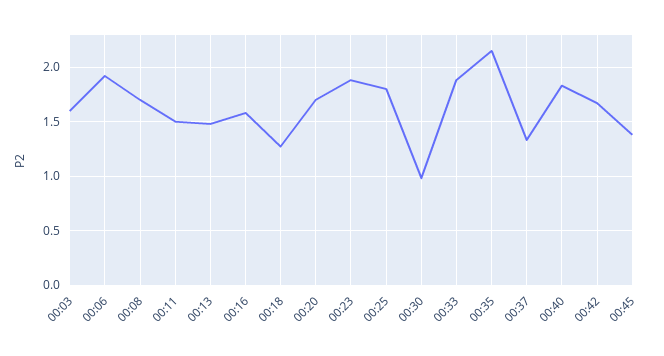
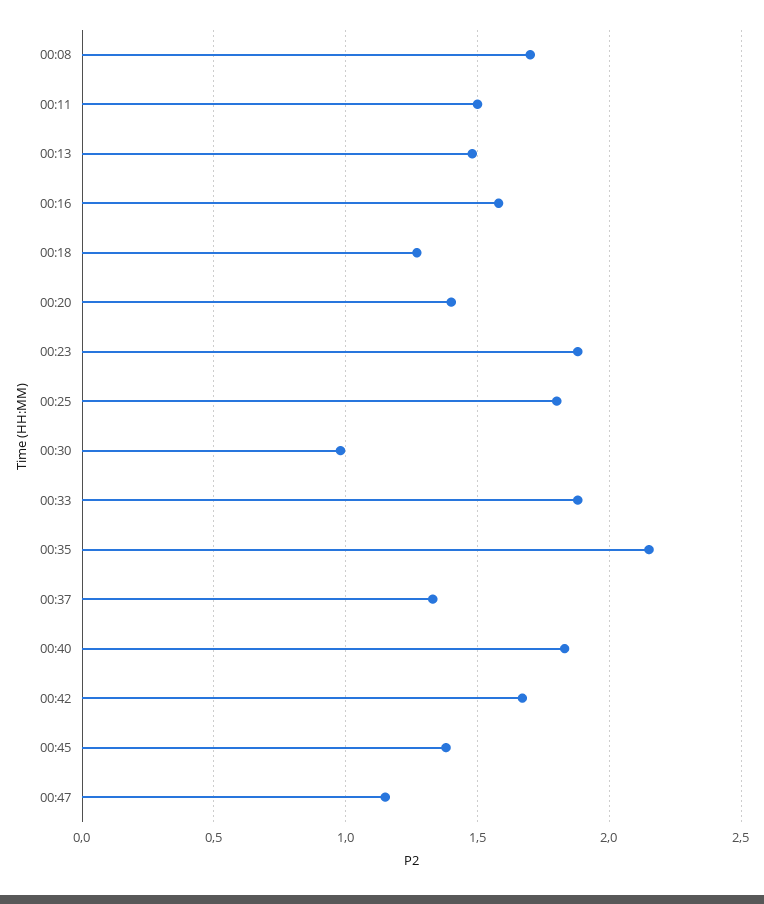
00:03: 1.6 -> none
00:06: 1.9 -> none
00:20: 1.7 -> 1.4
00:47: none -> 1.15

